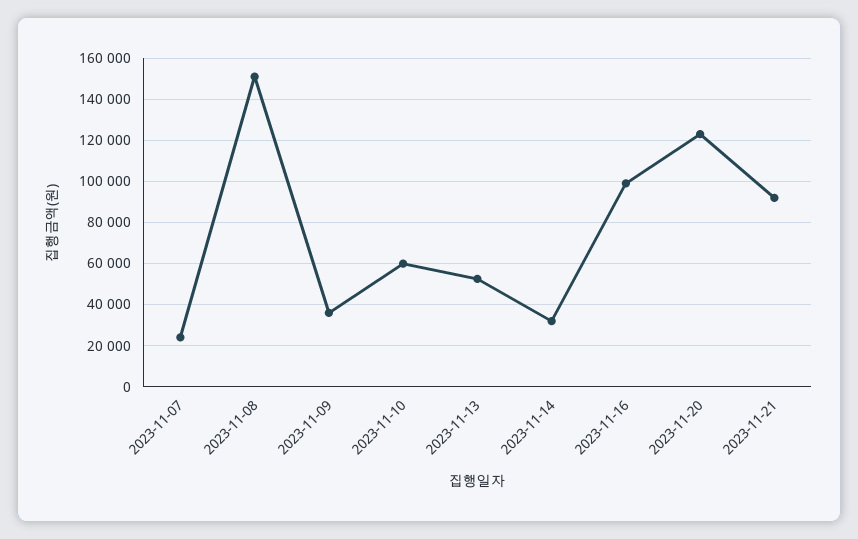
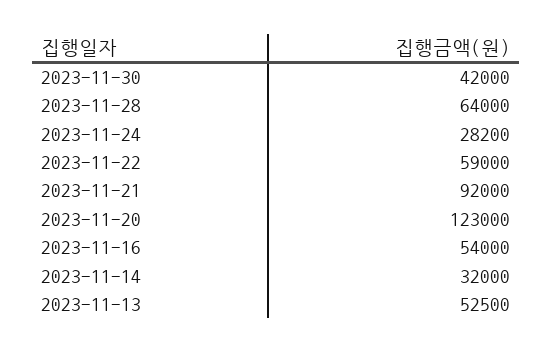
2023-11-07: 25000 -> none
2023-11-08: 150000 -> none
2023-11-09: 35000 -> none
2023-11-10: 60000 -> none
2023-11-16: 100000 -> 54000
2023-11-30: none -> 42000
2023-11-28: none -> 64000
2023-11-24: none -> 28200
2023-11-22: none -> 59000

